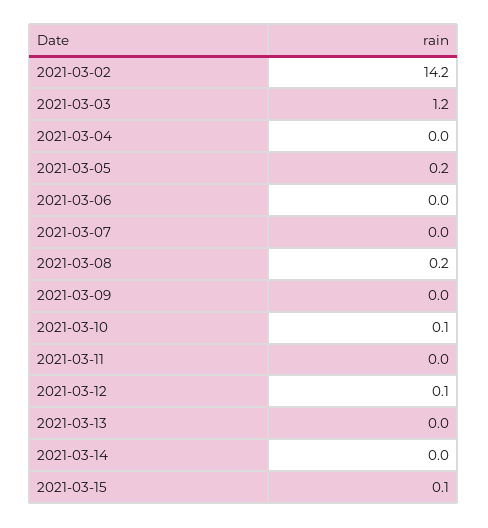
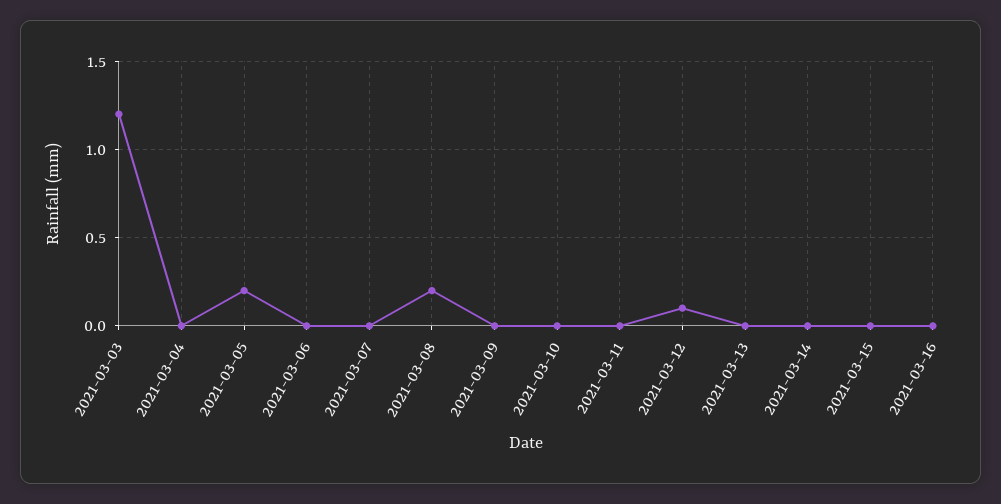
2021-03-02: 14.2 -> none
2021-03-10: 0.1 -> 0
2021-03-15: 0.1 -> 0
2021-03-16: none -> 0

